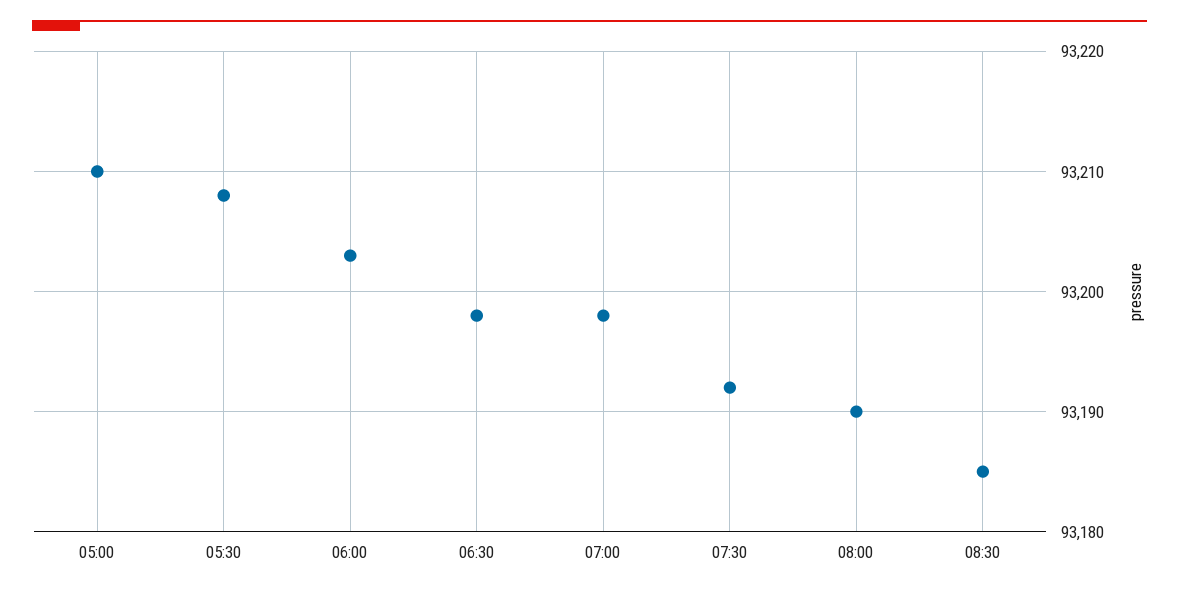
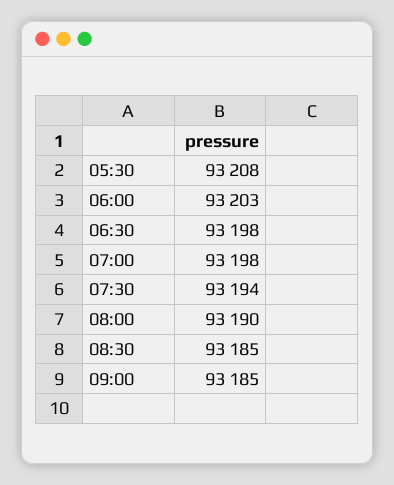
05:00: 93210 -> none
07:30: 93192 -> 93194
09:00: none -> 93185

